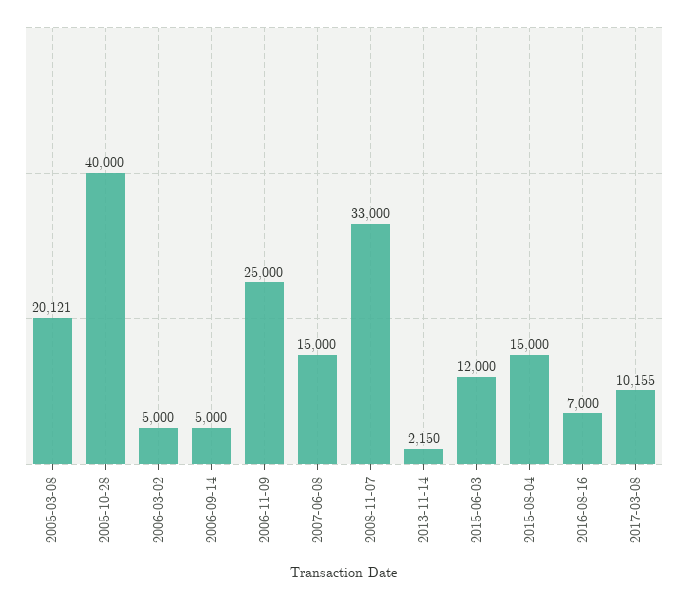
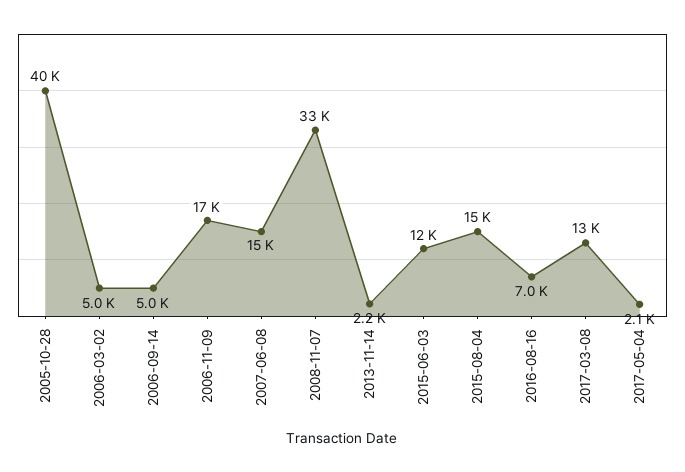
2005-03-08: 20121 -> none
2006-11-09: 25000 -> 17000
2017-03-08: 10155 -> 13000
2017-05-04: none -> 2100

